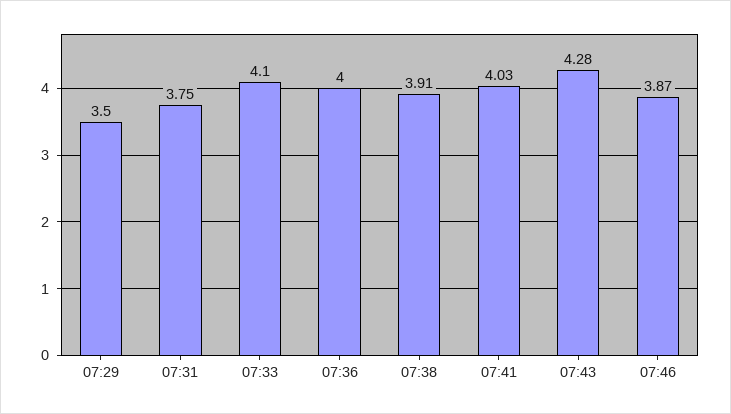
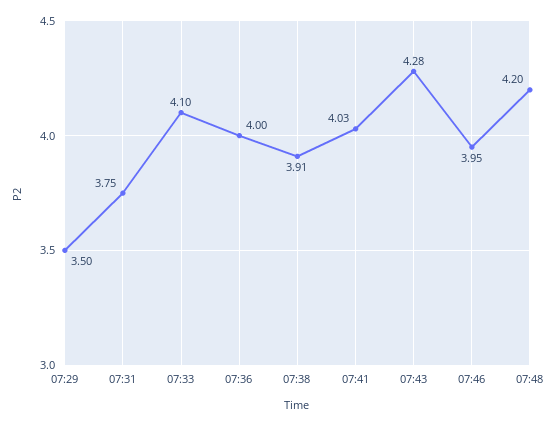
07:46: 3.87 -> 3.95
07:48: none -> 4.2

